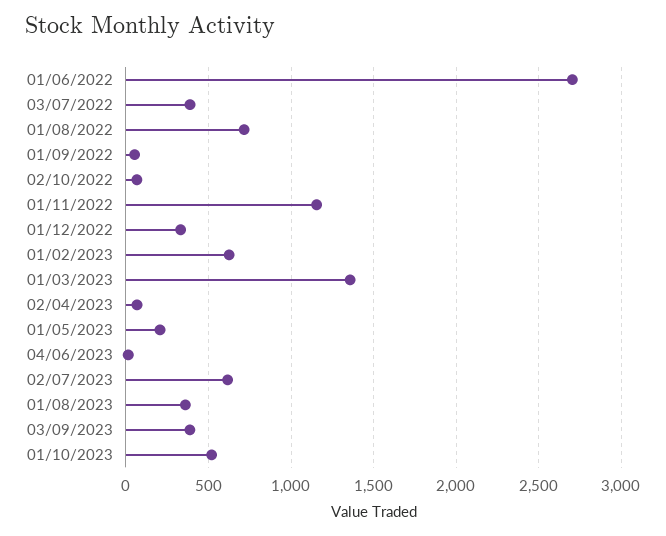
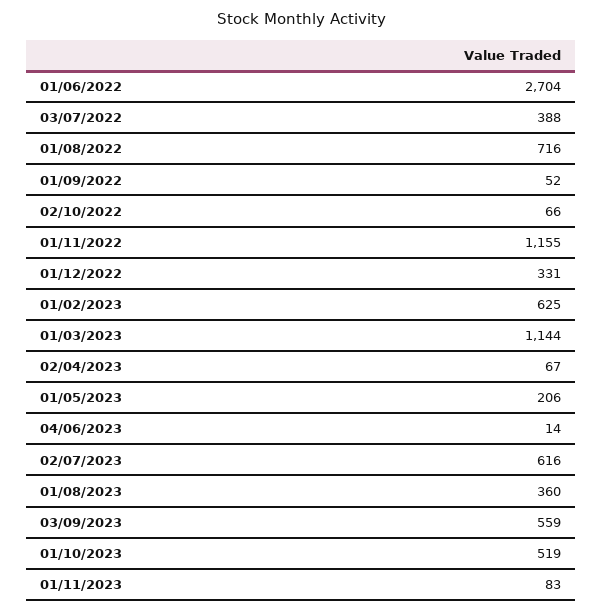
01/03/2023: 1350 -> 1144
03/09/2023: 400 -> 559
01/11/2023: none -> 83

